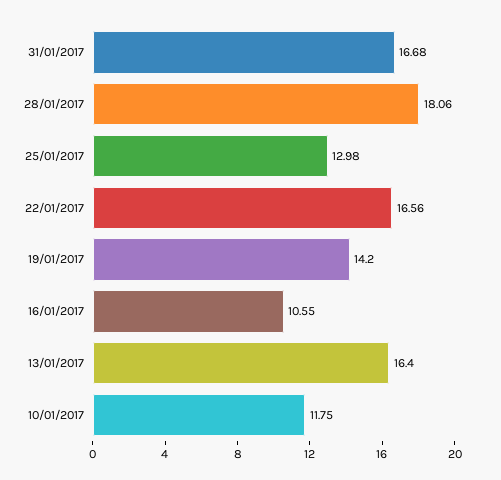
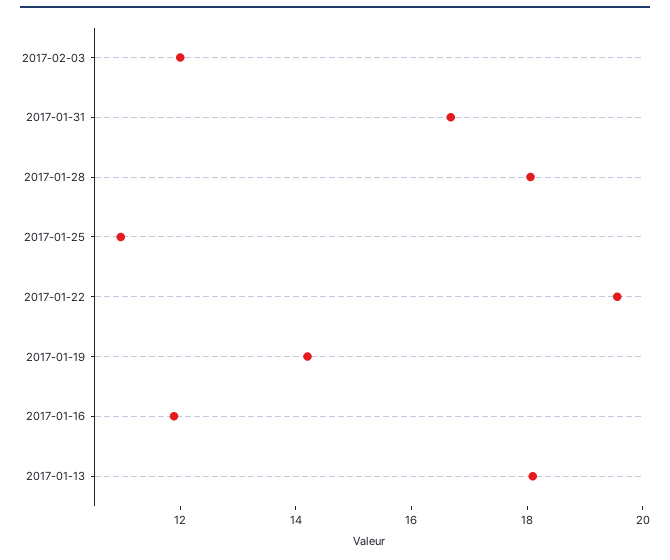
25/01/2017: 12.98 -> 11
22/01/2017: 16.56 -> 19.5
16/01/2017: 10.55 -> 12
13/01/2017: 16.4 -> 18
10/01/2017: 11.75 -> none
2017-02-03: none -> 12

